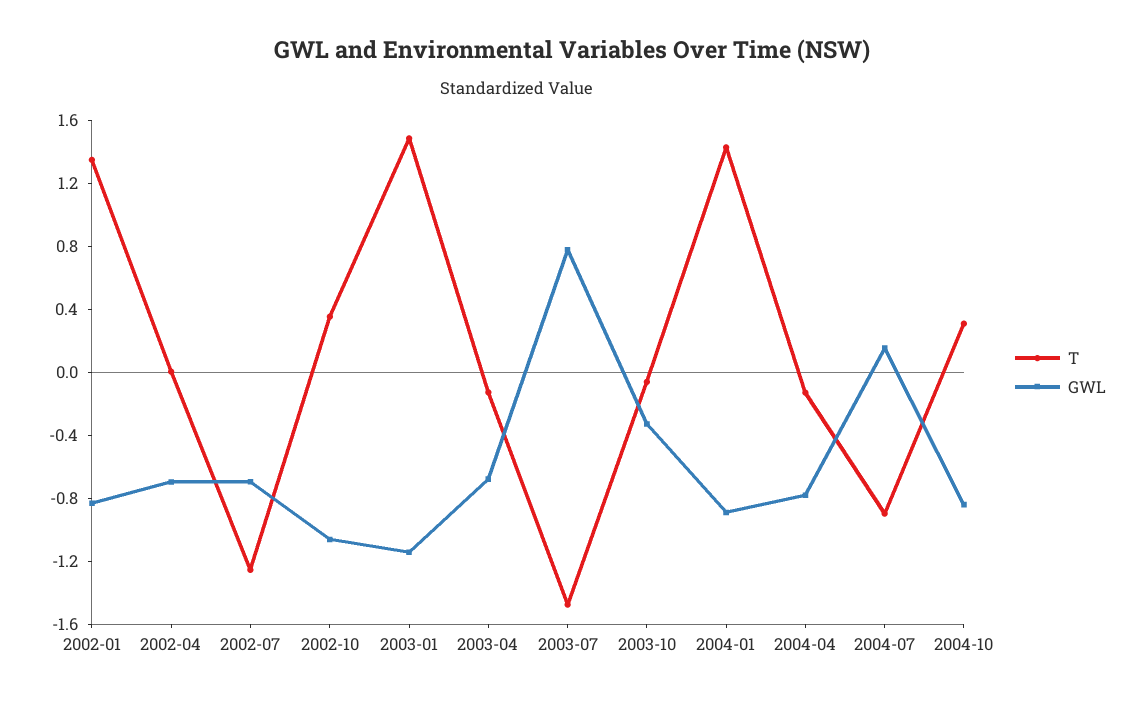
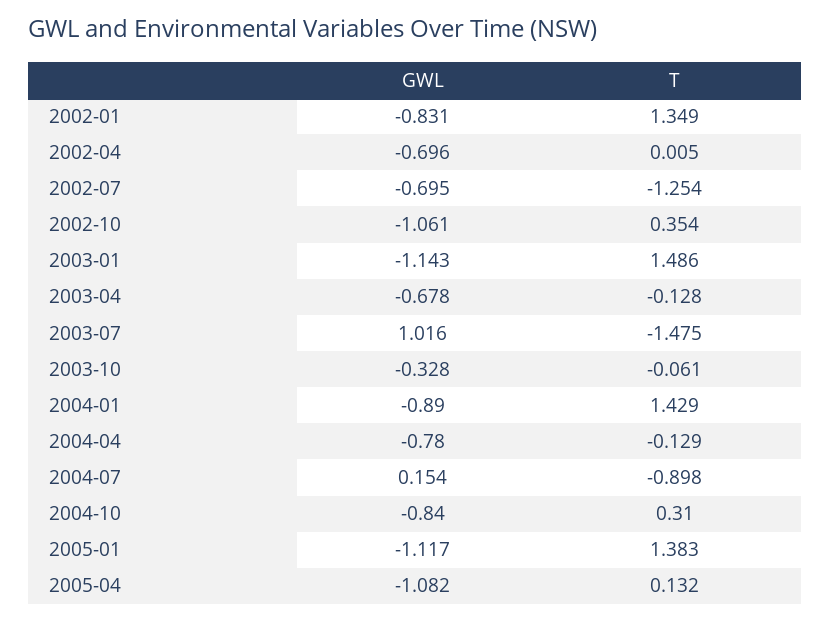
GWL, 2003-07: 0.8 -> 1.016
GWL, 2005-01: none -> -1.117
T, 2005-01: none -> 1.383
GWL, 2005-04: none -> -1.082
T, 2005-04: none -> 0.132

